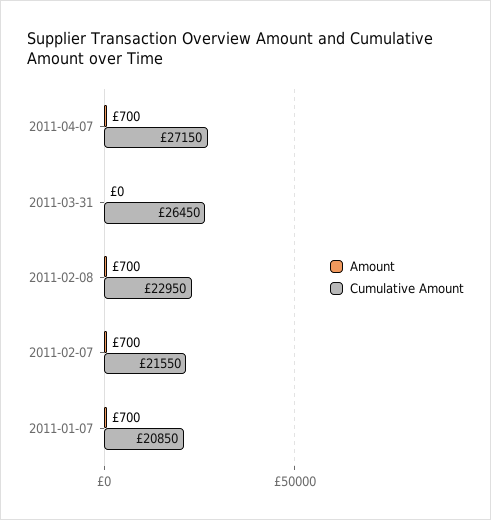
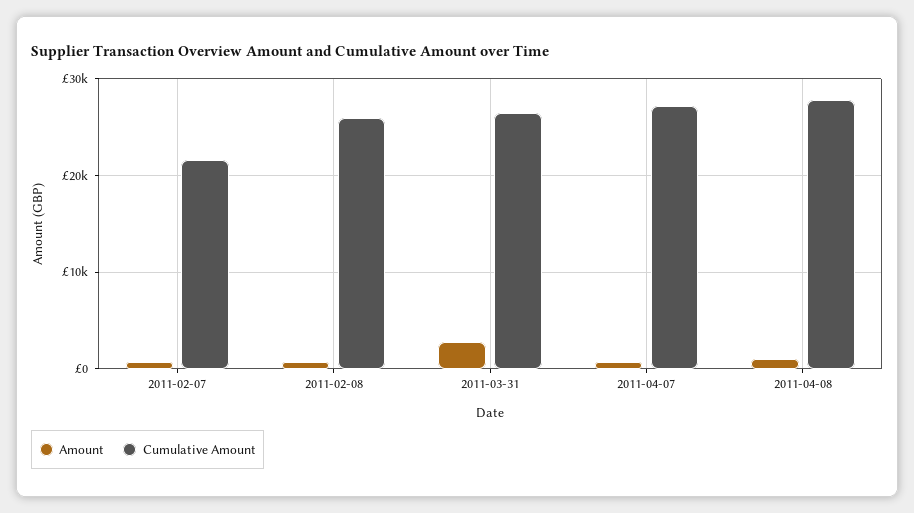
Amount, 2011-03-31: 0 -> 3000
Cumulative Amount, 2011-02-08: 22950 -> 26000
Amount, 2011-01-07: 700 -> none
Cumulative Amount, 2011-01-07: 20850 -> none
Amount, 2011-04-08: none -> 1000
Cumulative Amount, 2011-04-08: none -> 28000

